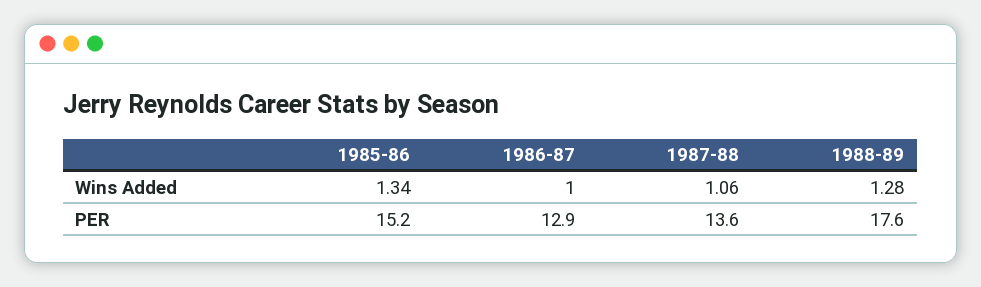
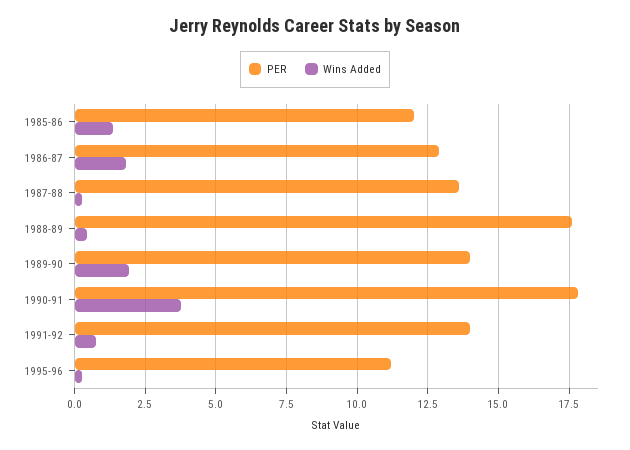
Wins Added, 1986-87: 1 -> 1.75
Wins Added, 1987-88: 1.06 -> 0.25
Wins Added, 1988-89: 1.28 -> 0.5
PER, 1985-86: 15.2 -> 12
PER, 1989-90: none -> 14
Wins Added, 1989-90: none -> 2
PER, 1990-91: none -> 17.75
Wins Added, 1990-91: none -> 3.75
PER, 1991-92: none -> 14
Wins Added, 1991-92: none -> 0.75
PER, 1995-96: none -> 11.25
Wins Added, 1995-96: none -> 0.25

